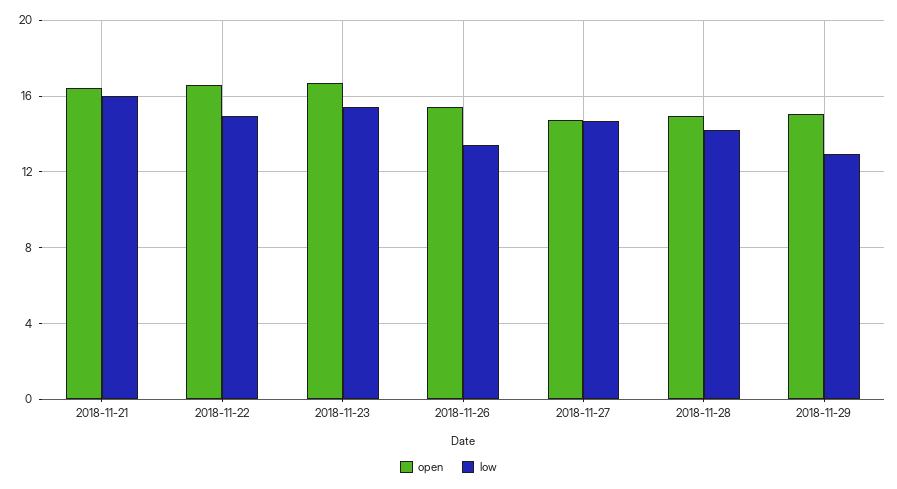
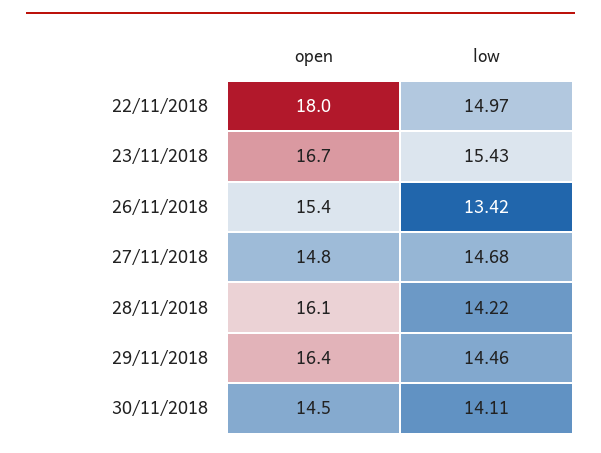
open, 2018-11-21: 16.5 -> none
low, 2018-11-21: 16 -> none
open, 2018-11-22: 16.5 -> 18
open, 2018-11-28: 15 -> 16.1
open, 2018-11-29: 15 -> 16.4
low, 2018-11-29: 13 -> 14.46
open, 30/11/2018: none -> 14.5
low, 30/11/2018: none -> 14.11

